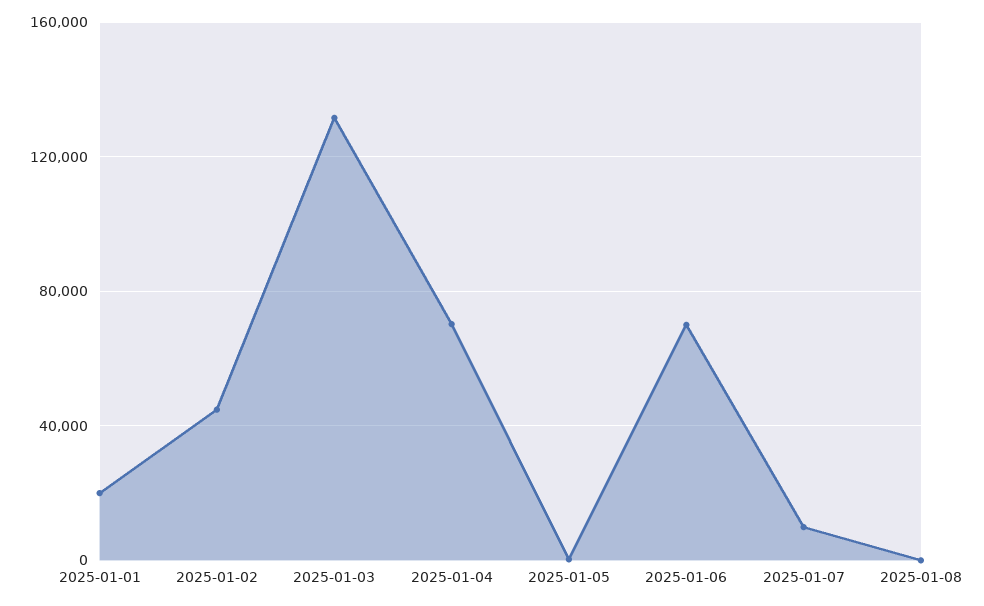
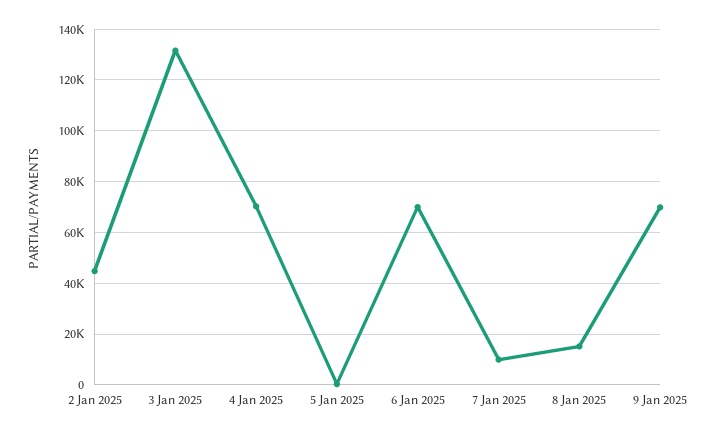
2025-01-01: 20000 -> none
2025-01-08: 0 -> 15000
9 Jan 2025: none -> 70000

